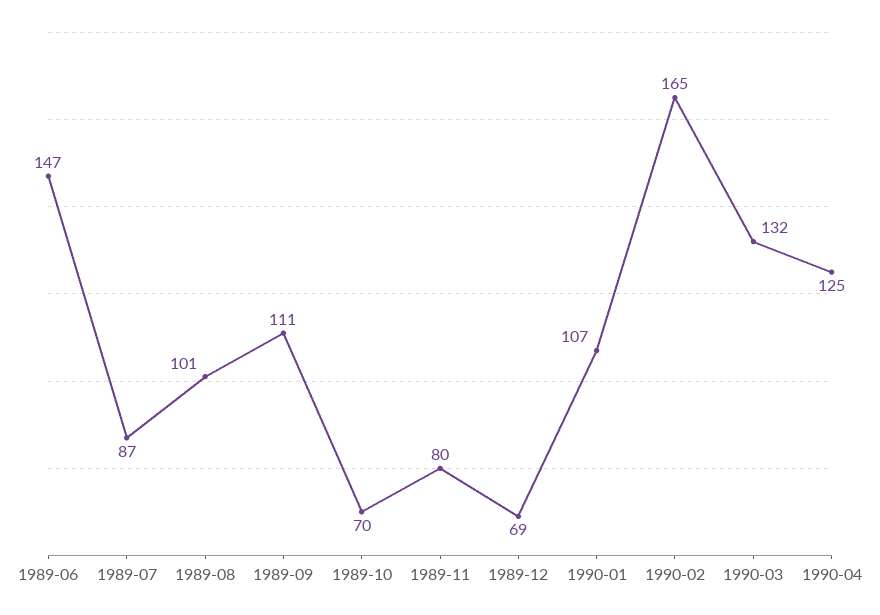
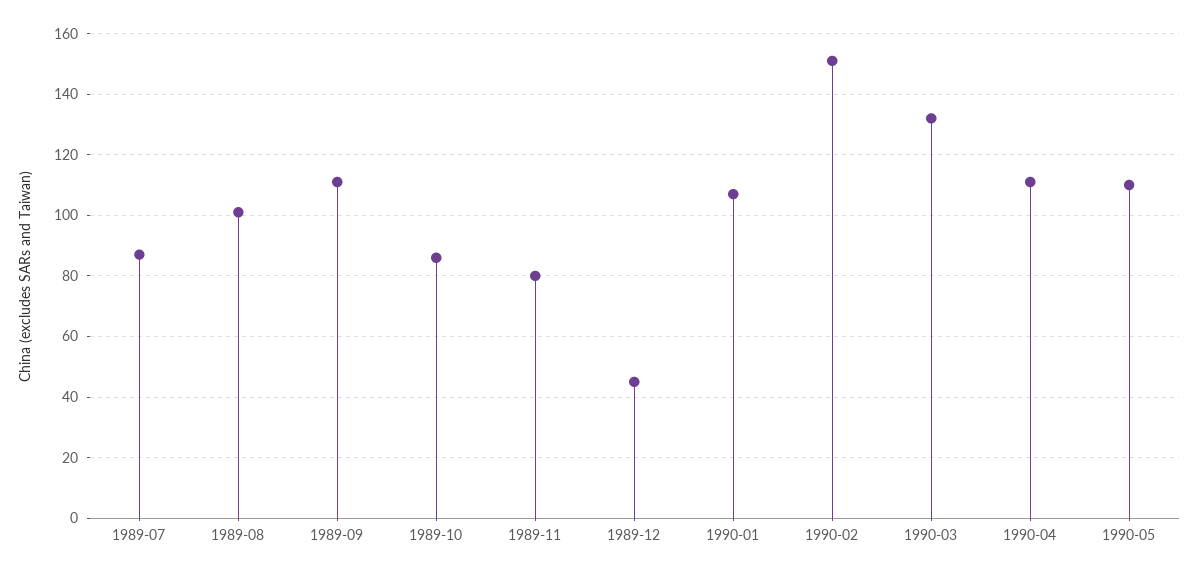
1989-06: 147 -> none
1989-10: 70 -> 85
1989-12: 69 -> 45
1990-02: 165 -> 150
1990-04: 125 -> 110
1990-05: none -> 110

